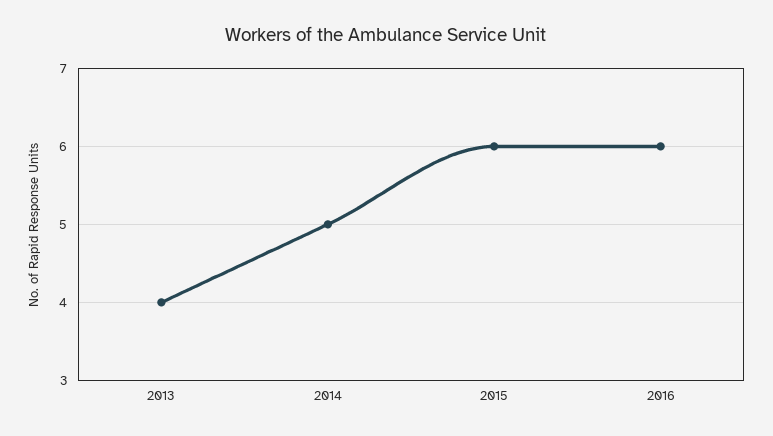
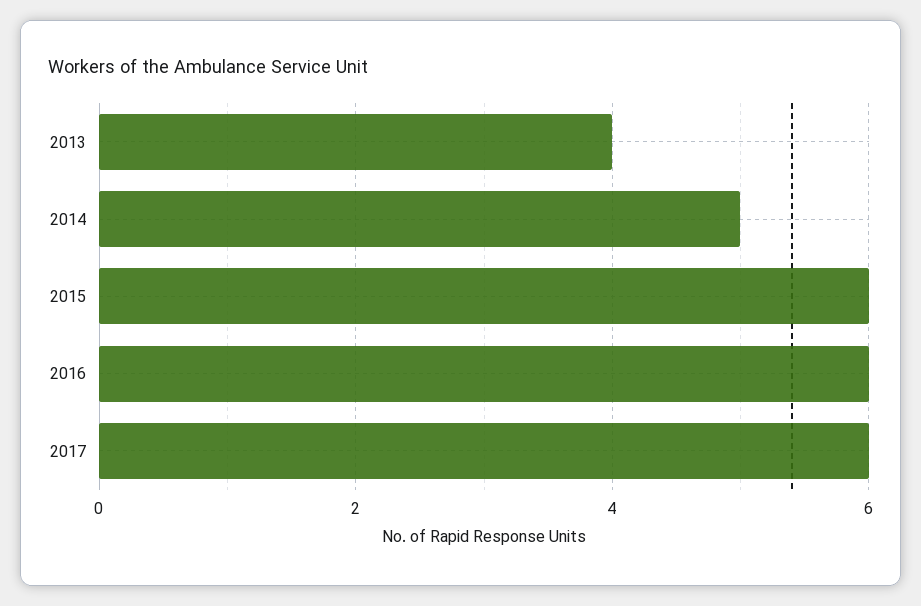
2017: none -> 6

